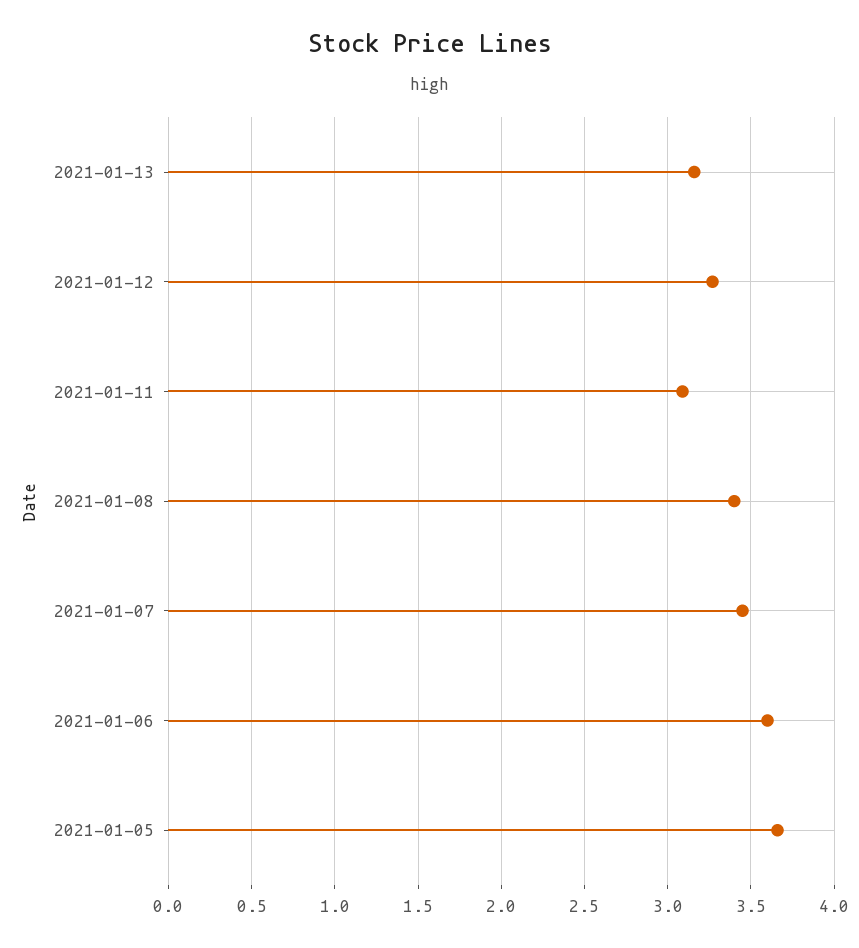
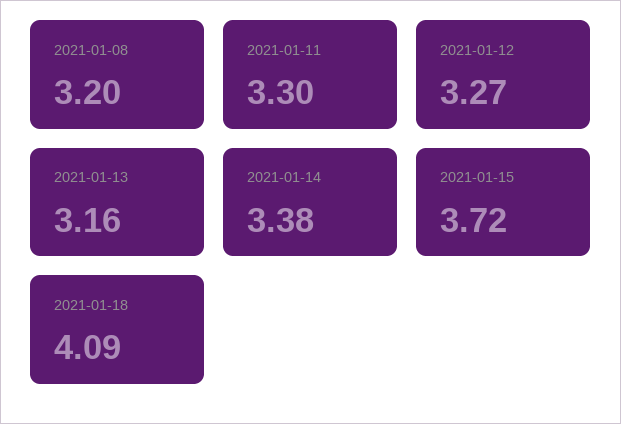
2021-01-11: 3.1 -> 3.3
2021-01-08: 3.4 -> 3.2
2021-01-07: 3.45 -> none
2021-01-06: 3.6 -> none
2021-01-05: 3.65 -> none
2021-01-14: none -> 3.38
2021-01-15: none -> 3.72
2021-01-18: none -> 4.09

